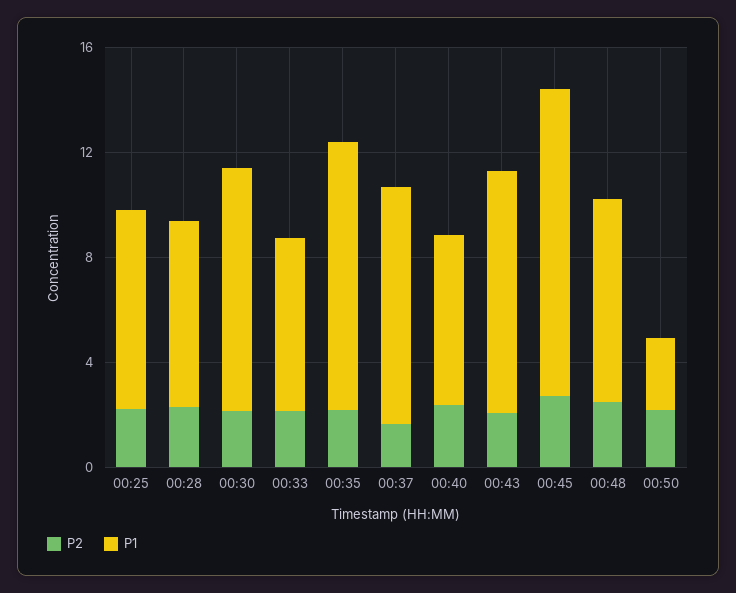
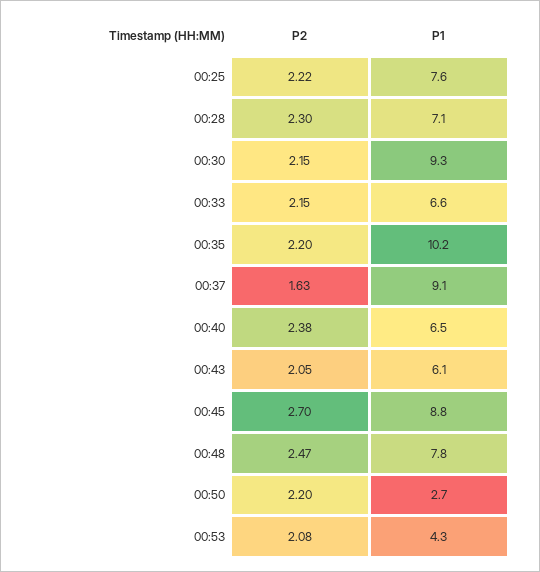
P1, 00:43: 9 -> 6.1
P1, 00:45: 12 -> 8.8
P2, 00:53: none -> 2.08
P1, 00:53: none -> 4.3

